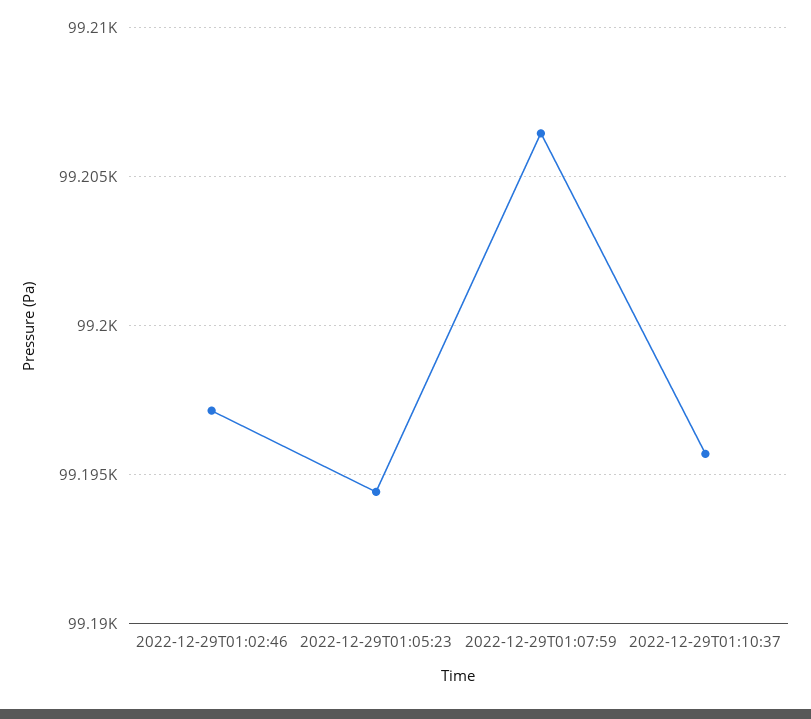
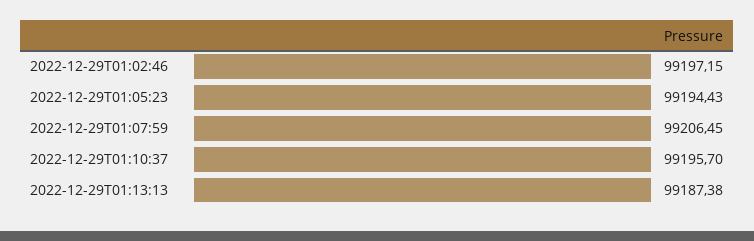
2022-12-29T01:13:13: none -> 99187.38

